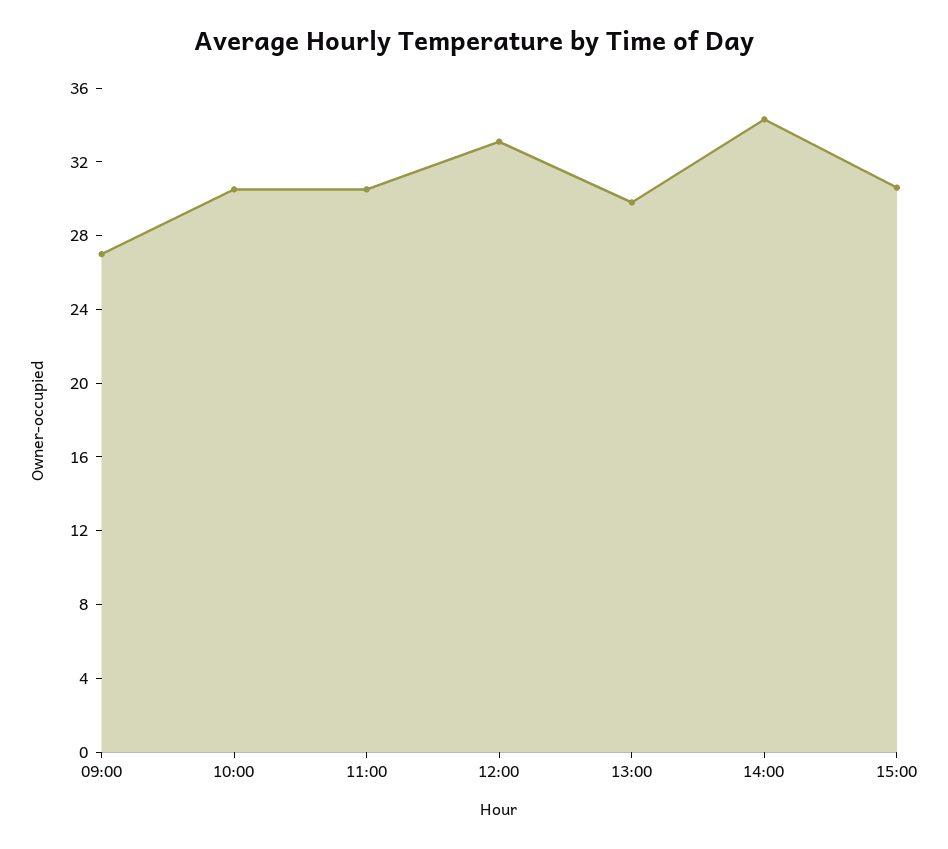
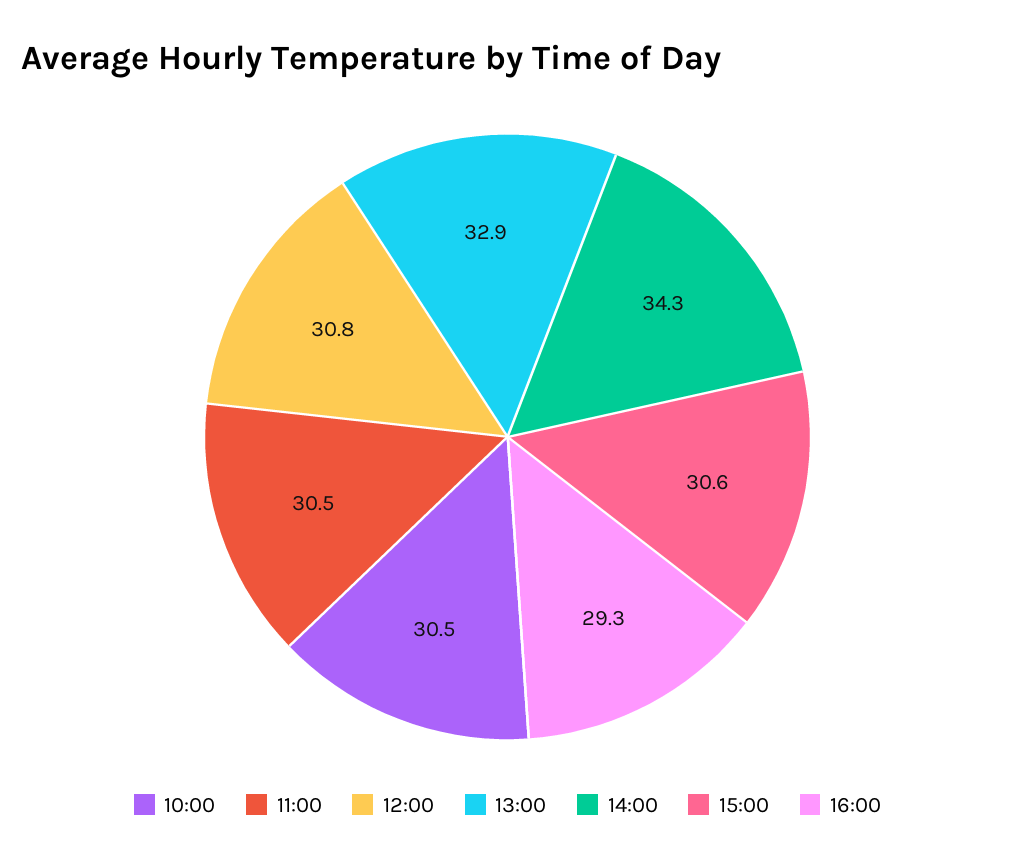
09:00: 27 -> none
12:00: 33 -> 30.8
13:00: 30 -> 32.9
16:00: none -> 29.3

